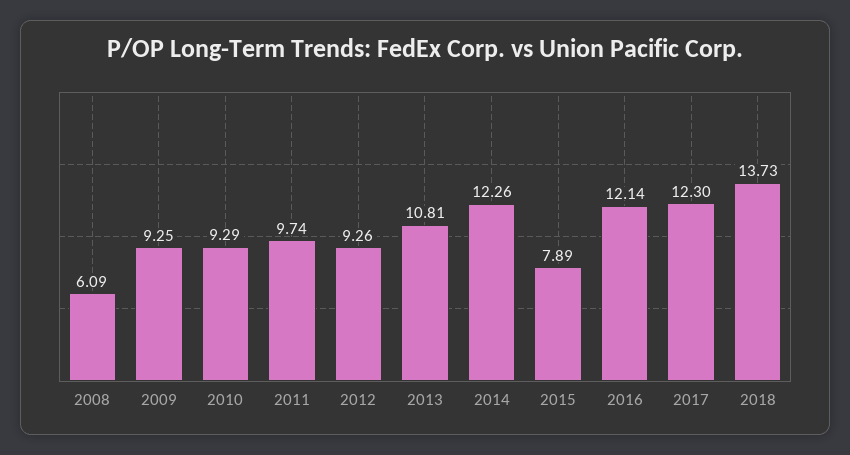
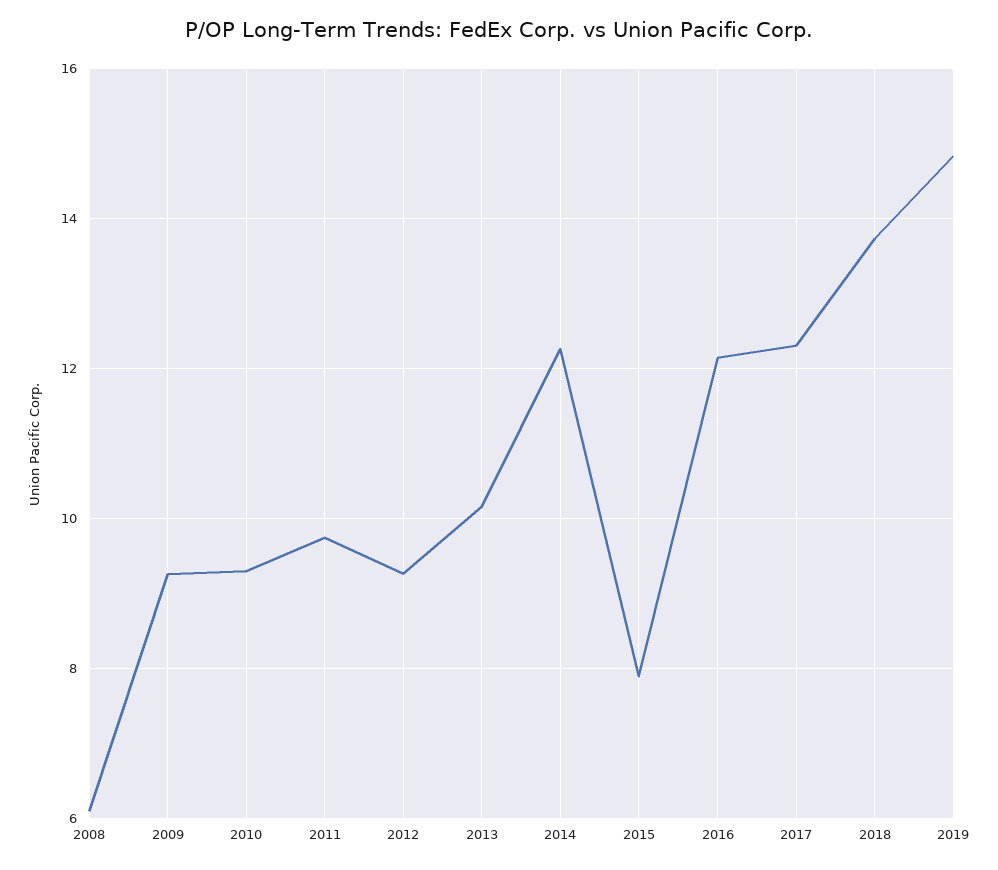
2013: 10.81 -> 10.2
2019: none -> 14.8

